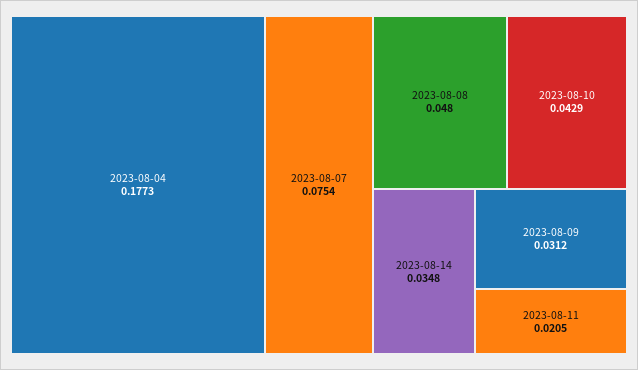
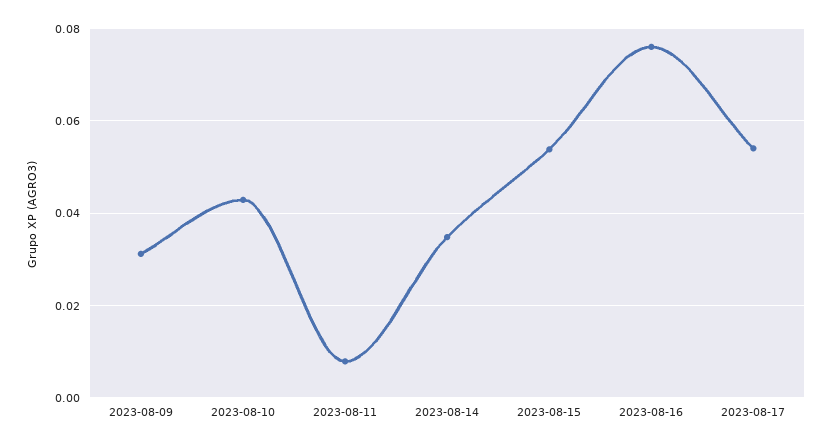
2023-08-04: 0.1773 -> none
2023-08-07: 0.0754 -> none
2023-08-08: 0.048 -> none
2023-08-11: 0.0205 -> 0.008
2023-08-15: none -> 0.054
2023-08-16: none -> 0.076
2023-08-17: none -> 0.054

